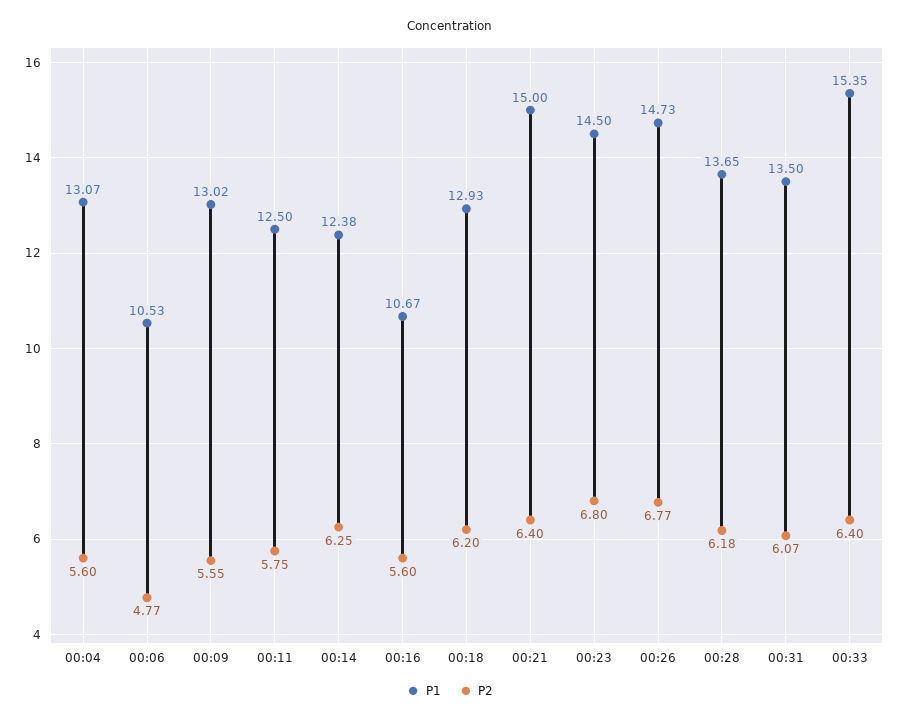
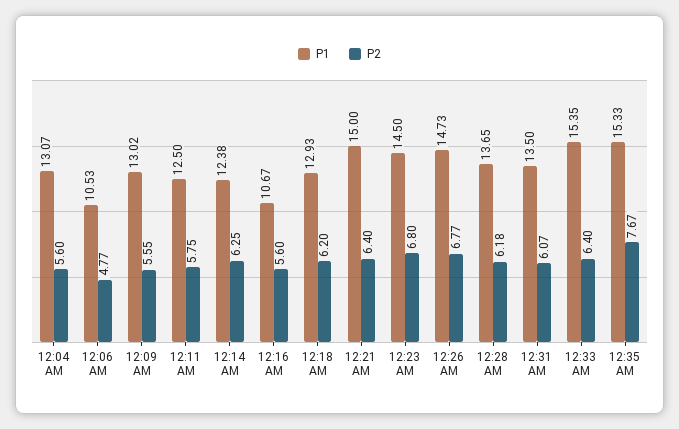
P1, 12:35 AM: none -> 15.33
P2, 12:35 AM: none -> 7.67

